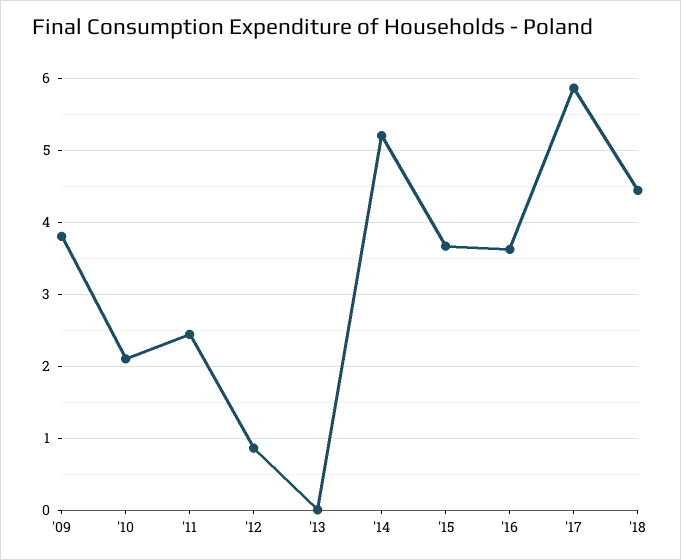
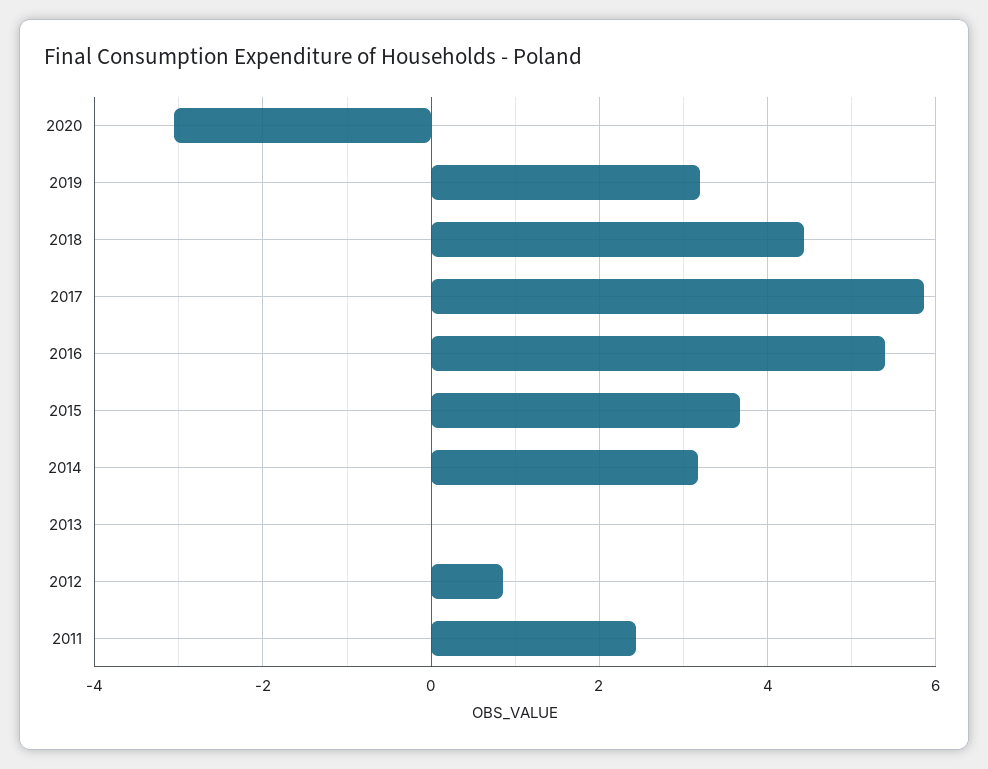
'09: 3.8 -> none
'10: 2.1 -> none
'14: 5.2 -> 3.2
'16: 3.6 -> 5.4
2020: none -> -3
2019: none -> 3.2

